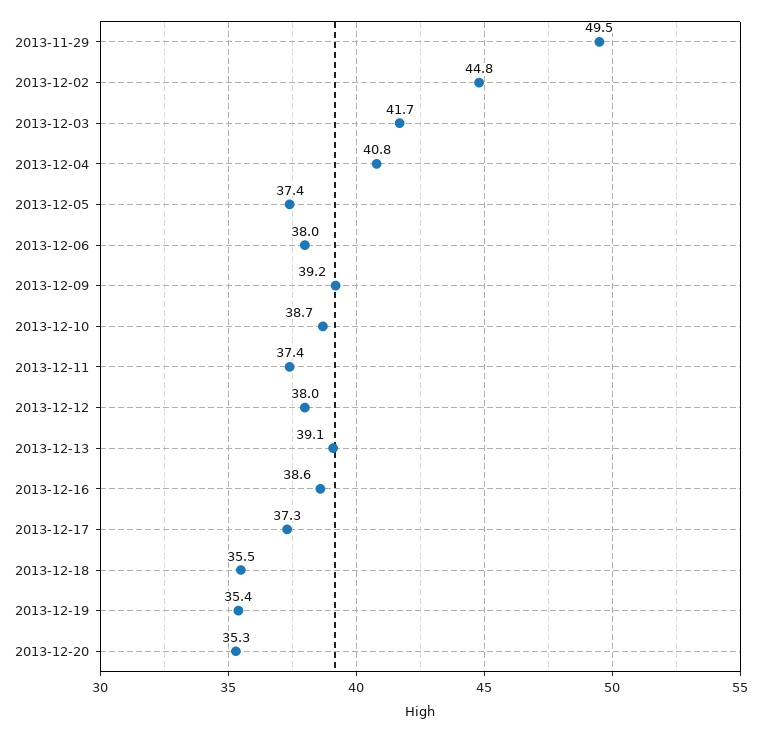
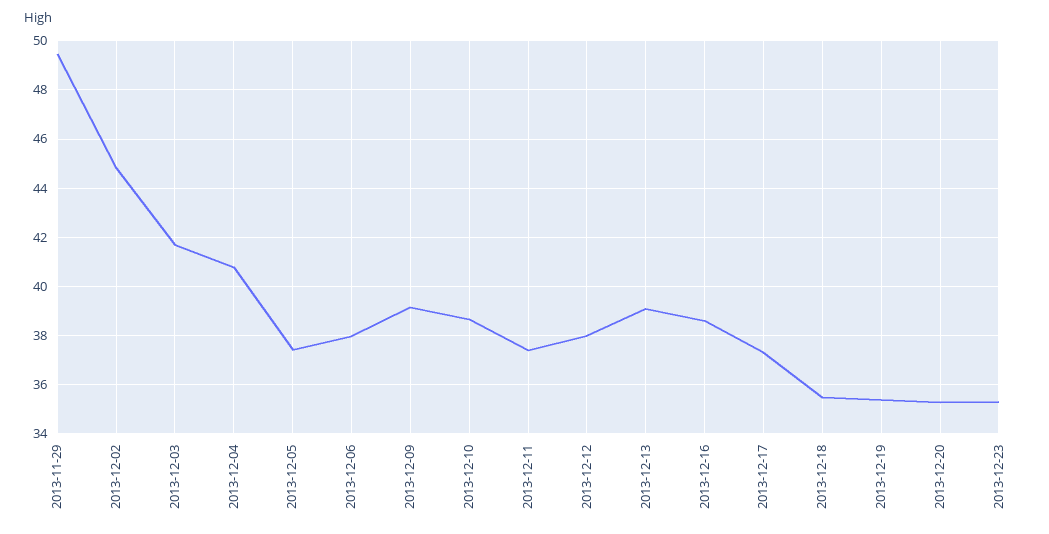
2013-12-23: none -> 35.25

